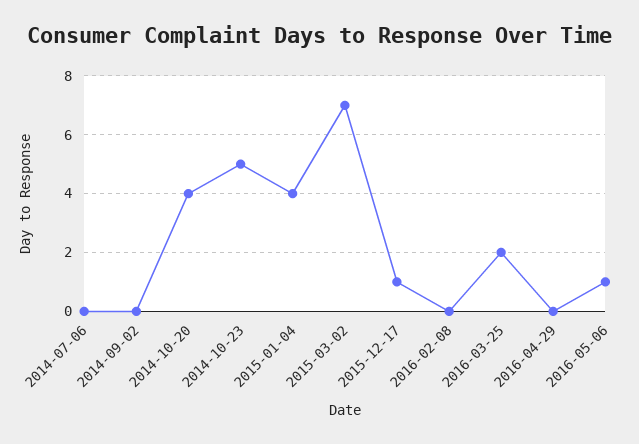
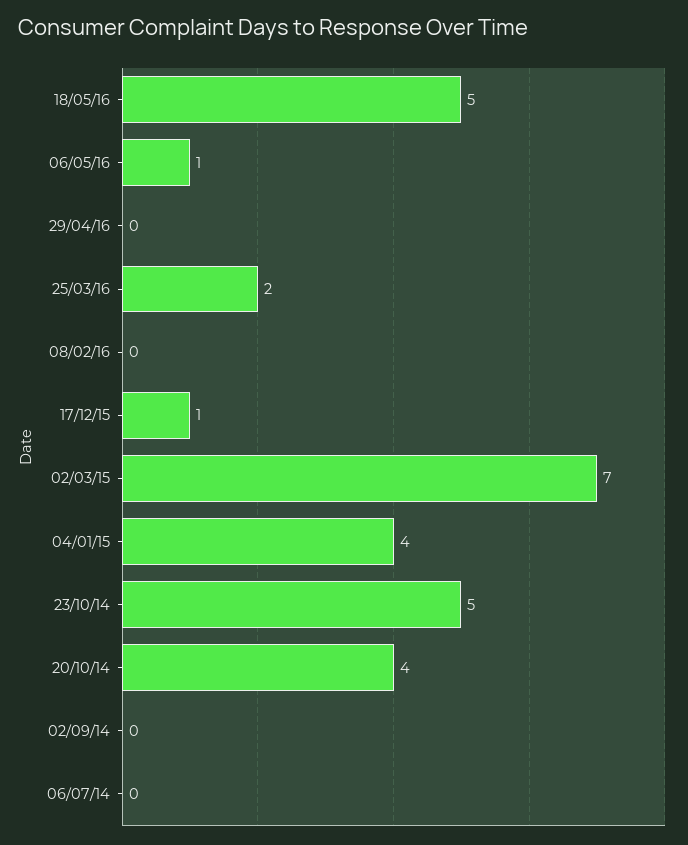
18/05/16: none -> 5

